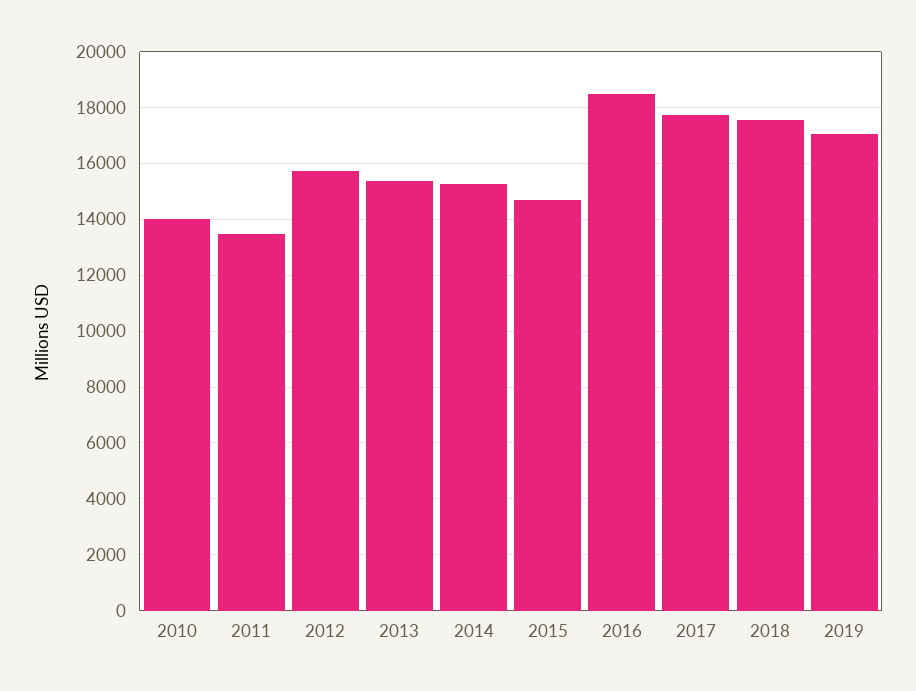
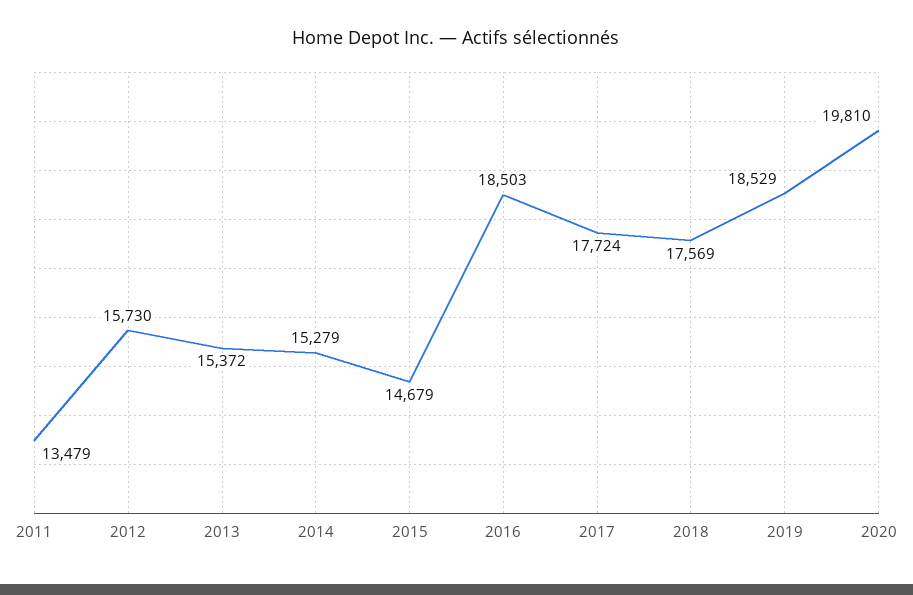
2010: 14000 -> none
2019: 17000 -> 18529
2020: none -> 19810

